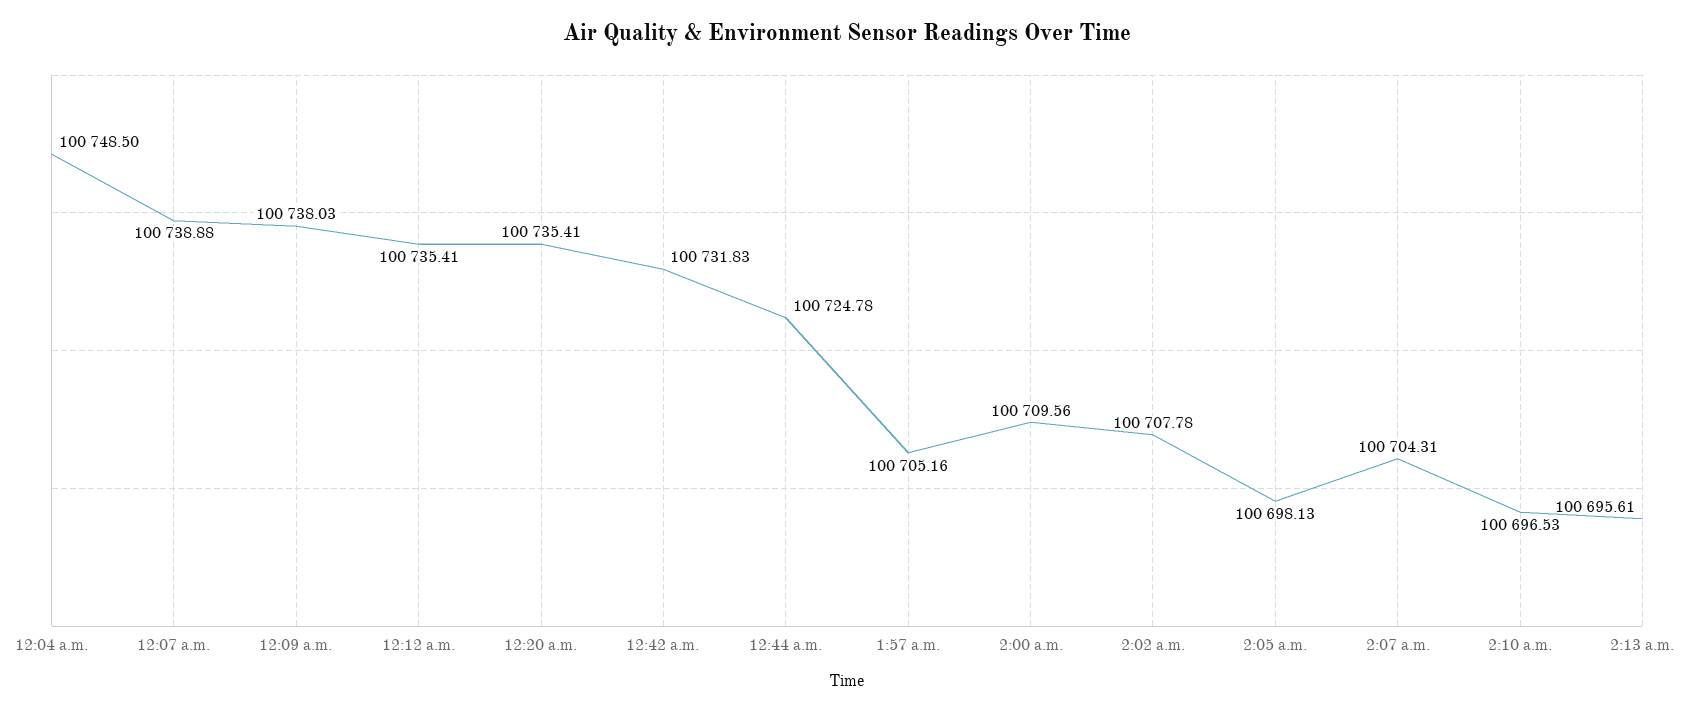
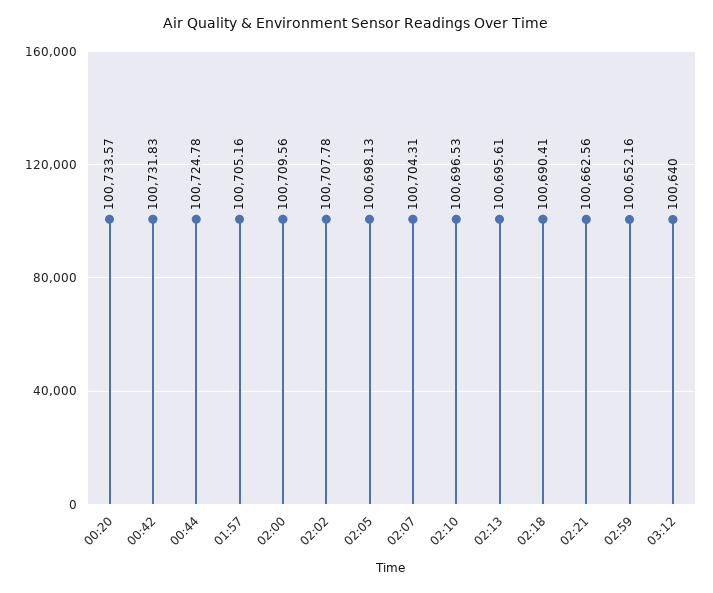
12:04 a.m.: 100748.5 -> none
12:07 a.m.: 100738.88 -> none
12:09 a.m.: 100738.03 -> none
12:12 a.m.: 100735.41 -> none
12:20 a.m.: 100735.41 -> 100733.57
02:18: none -> 100690.41
02:21: none -> 100662.56
02:59: none -> 100652.16
03:12: none -> 100640

